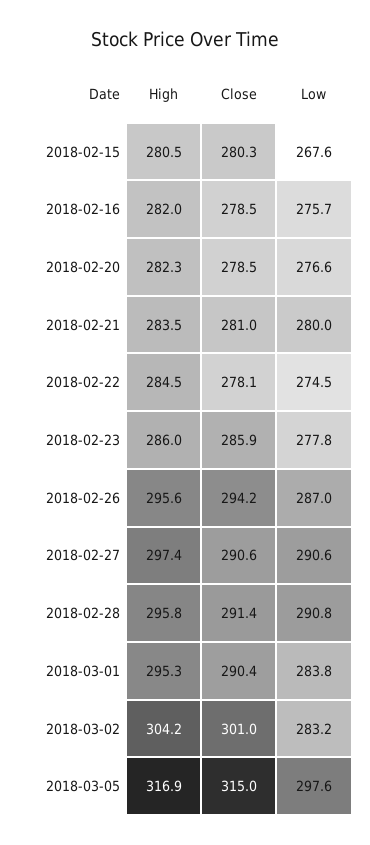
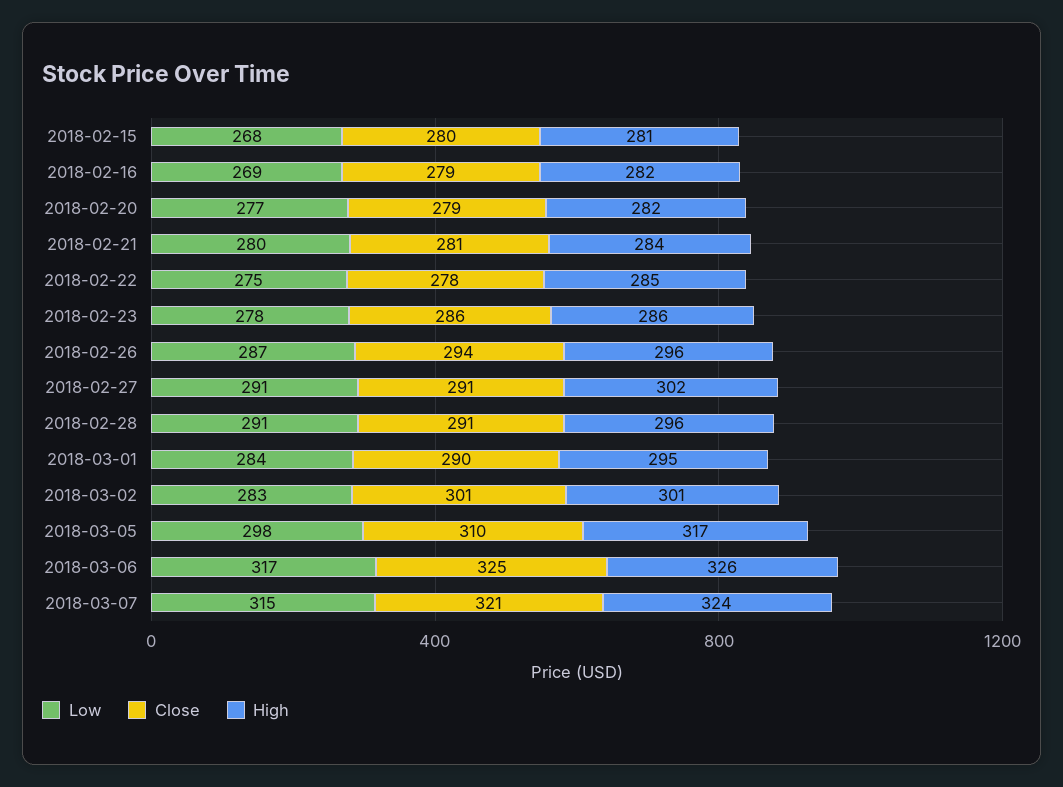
Low, 2018-02-16: 275.7 -> 269
High, 2018-02-27: 297.4 -> 302
High, 2018-03-02: 304.2 -> 301
Close, 2018-03-05: 315 -> 310
Low, 2018-03-06: none -> 317
Close, 2018-03-06: none -> 325
High, 2018-03-06: none -> 326
Low, 2018-03-07: none -> 315
Close, 2018-03-07: none -> 321
High, 2018-03-07: none -> 324

